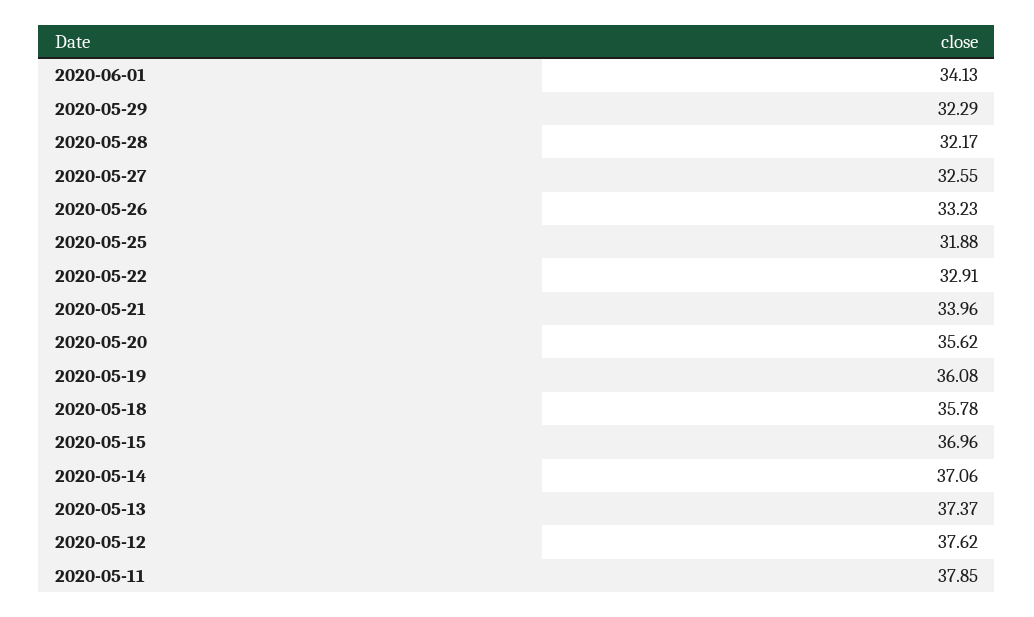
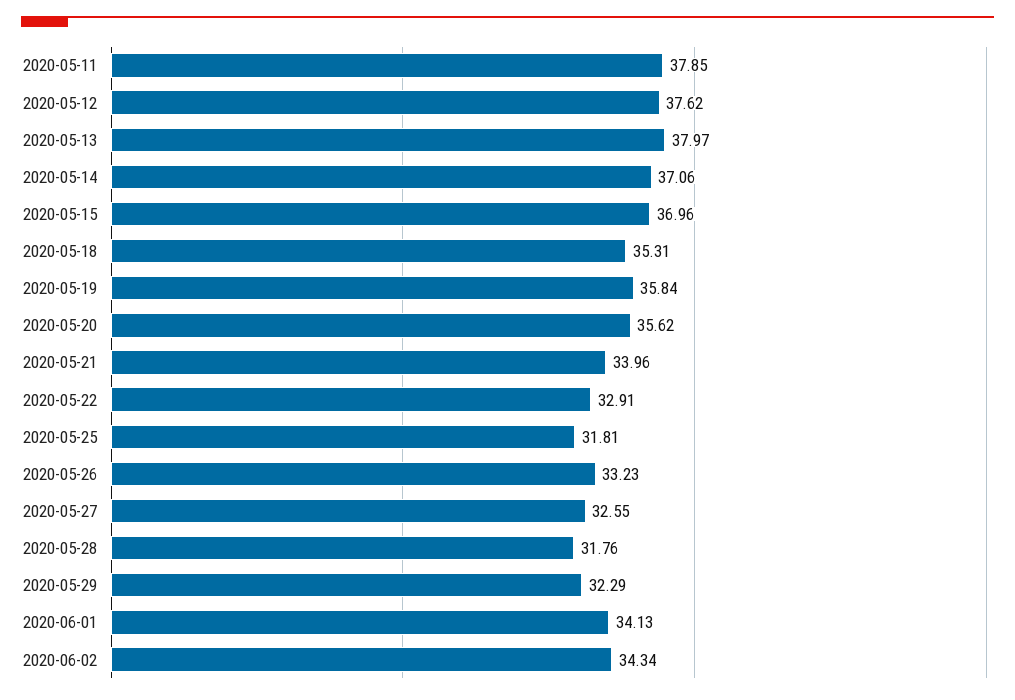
2020-05-28: 32.17 -> 31.76
2020-05-25: 31.88 -> 31.81
2020-05-19: 36.08 -> 35.84
2020-05-18: 35.78 -> 35.31
2020-05-13: 37.37 -> 37.97
2020-06-02: none -> 34.34

